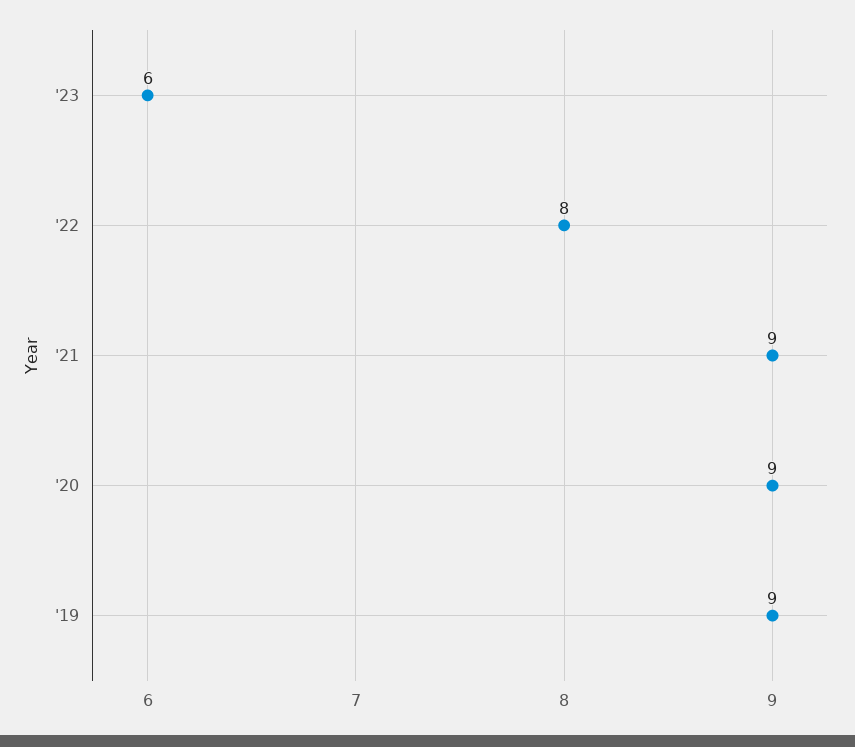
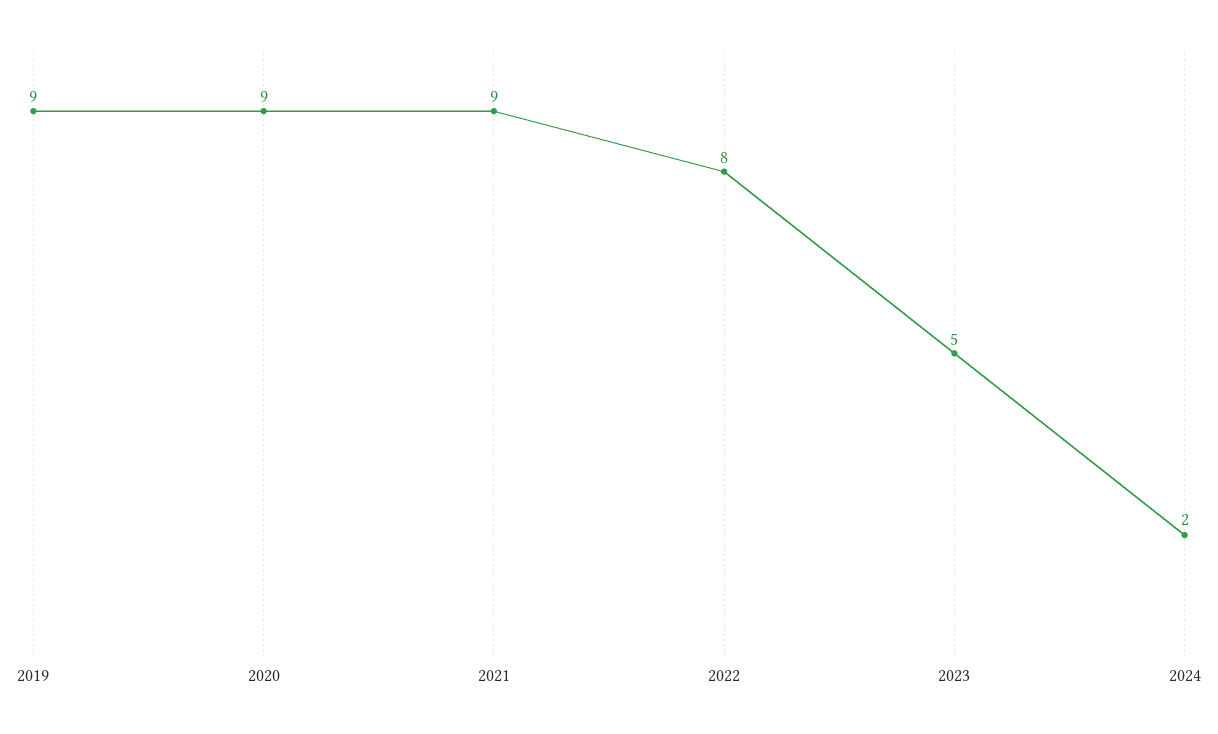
'23: 6 -> 5
2024: none -> 2

